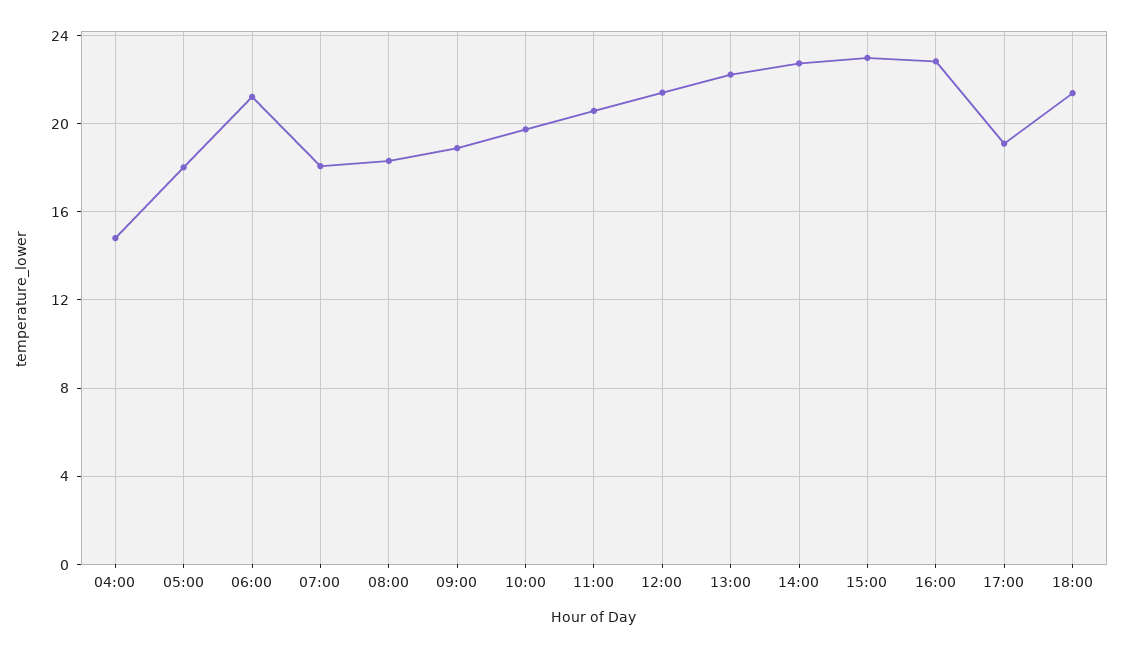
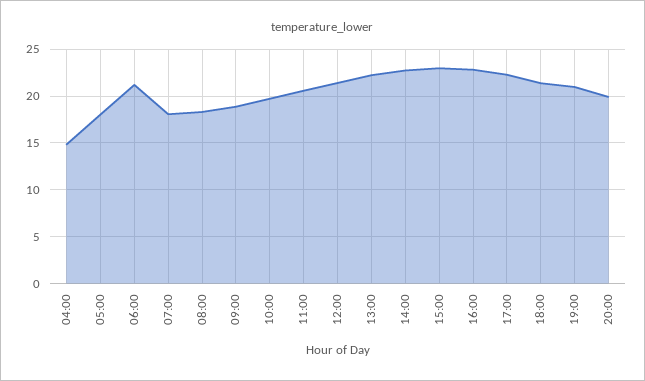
17:00: 19 -> 22
19:00: none -> 21
20:00: none -> 20

